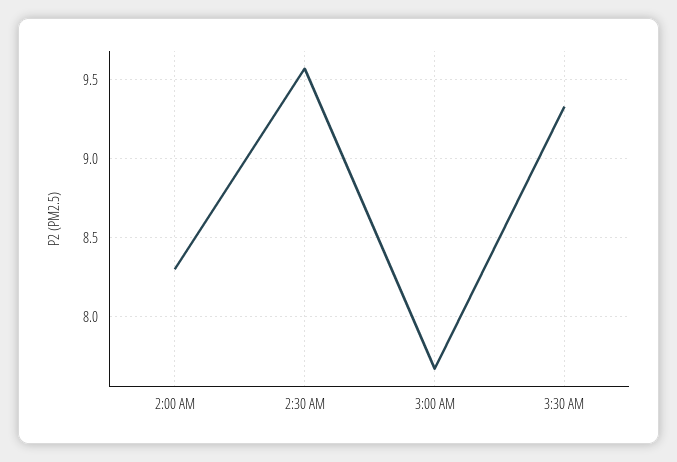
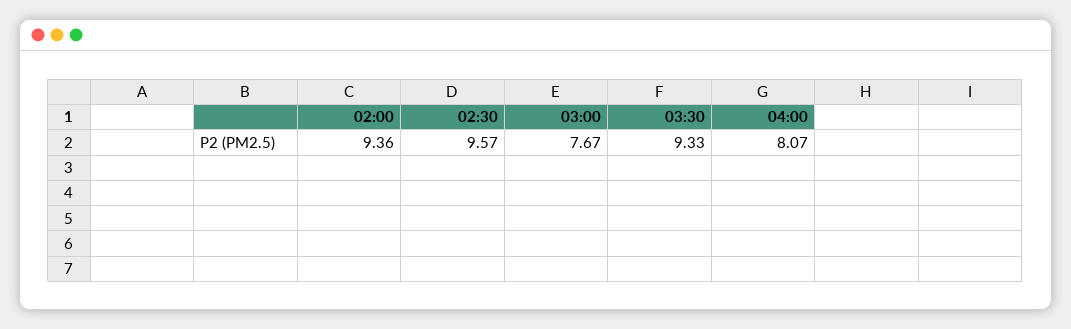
2:00 AM: 8.3 -> 9.36
04:00: none -> 8.07

